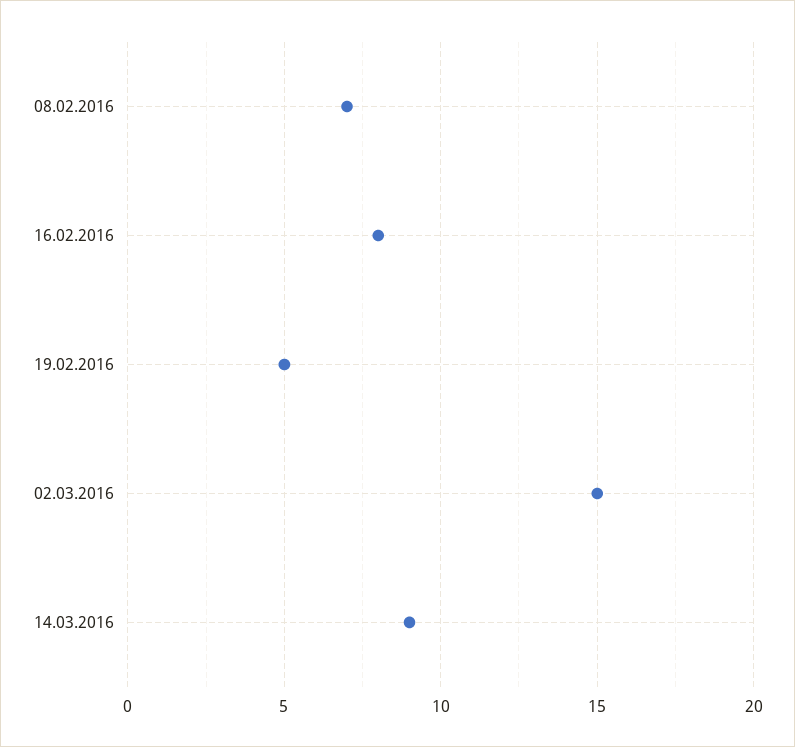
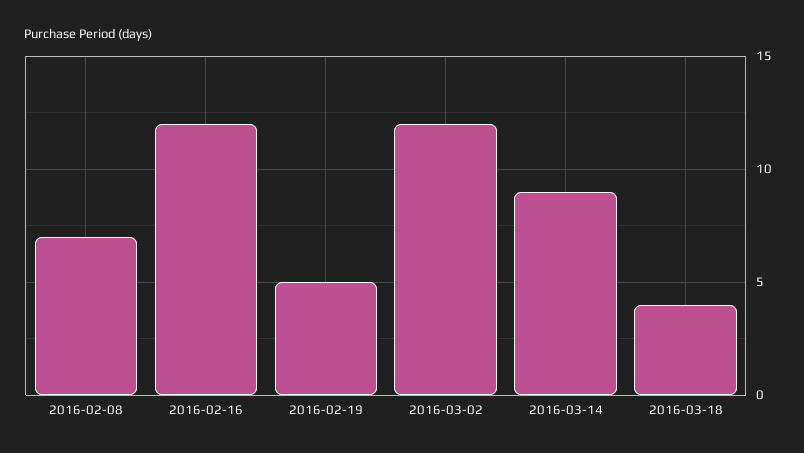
16.02.2016: 8 -> 12
02.03.2016: 15 -> 12
2016-03-18: none -> 4

